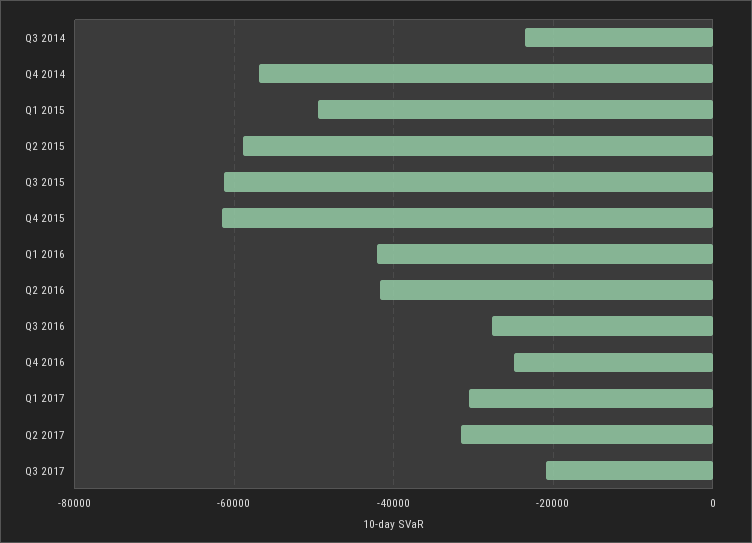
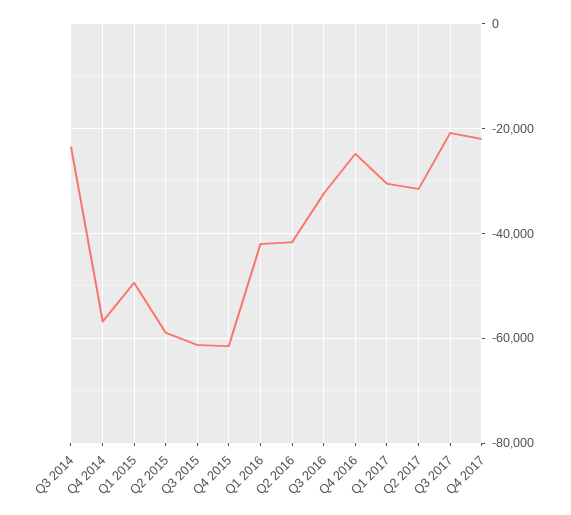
Q3 2016: -28000 -> -32000
Q4 2017: none -> -22000

